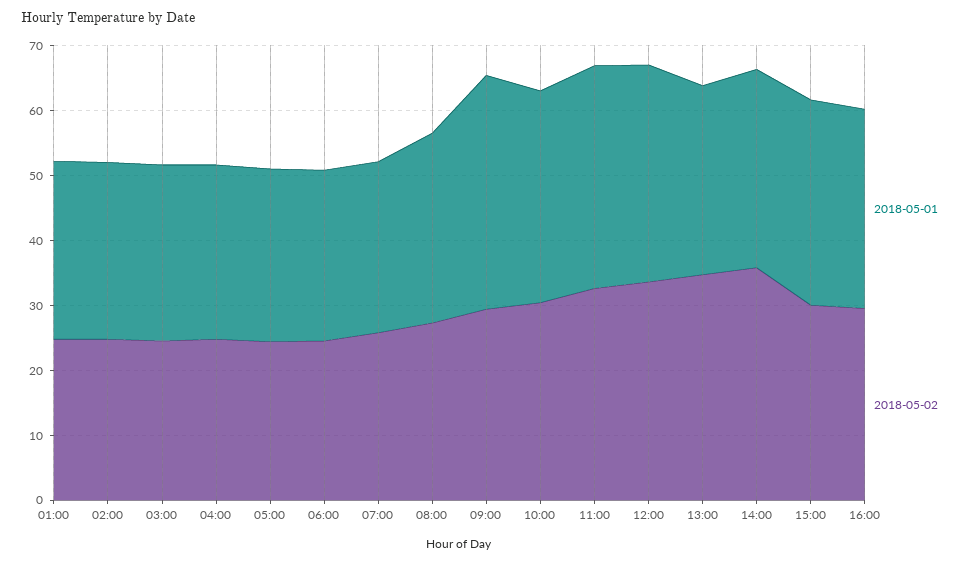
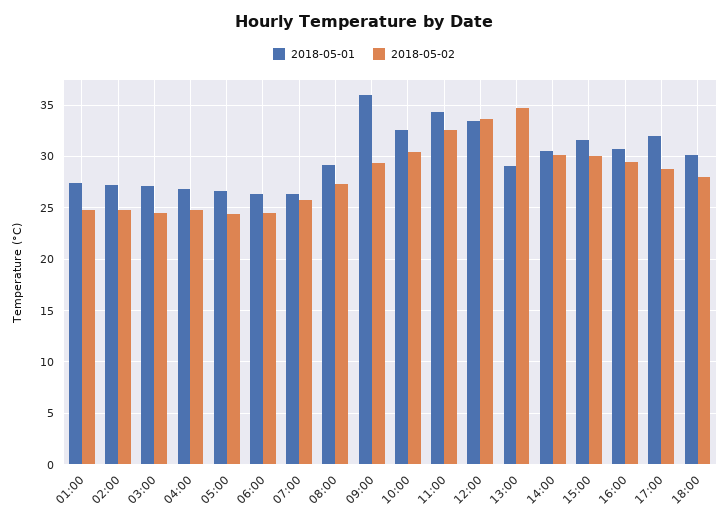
2018-05-02, 14:00: 36 -> 30
2018-05-01, 17:00: none -> 32
2018-05-02, 17:00: none -> 29
2018-05-01, 18:00: none -> 30
2018-05-02, 18:00: none -> 28

